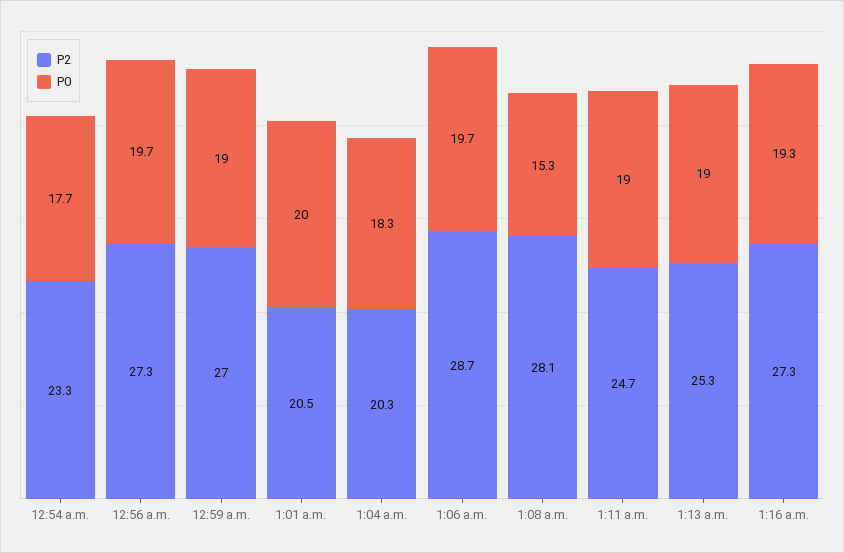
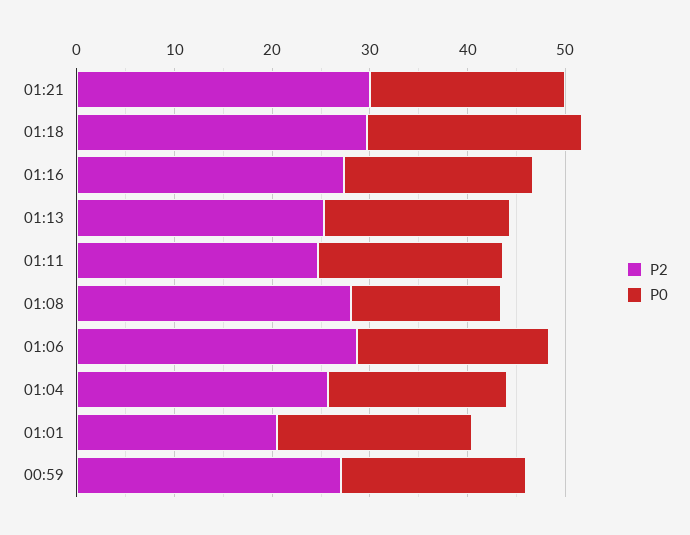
P2, 12:54 a.m.: 23.3 -> none
P0, 12:54 a.m.: 17.7 -> none
P2, 12:56 a.m.: 27.3 -> none
P0, 12:56 a.m.: 19.7 -> none
P2, 1:04 a.m.: 20.3 -> 26
P2, 01:21: none -> 30
P0, 01:21: none -> 20
P2, 01:18: none -> 30
P0, 01:18: none -> 22

